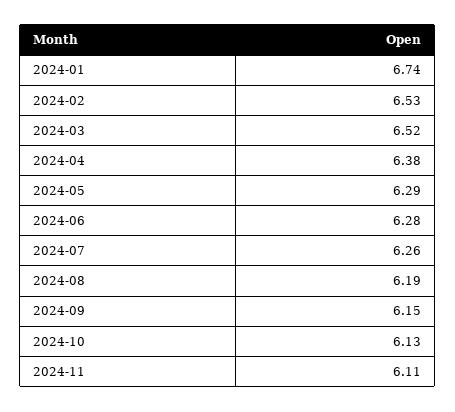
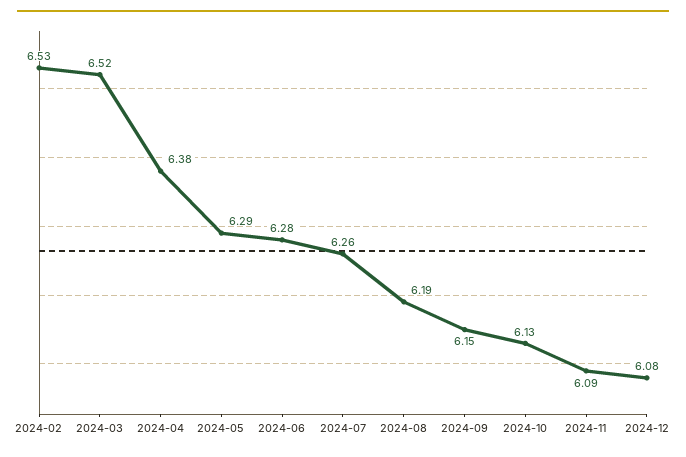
2024-01: 6.74 -> none
2024-11: 6.11 -> 6.09
2024-12: none -> 6.08

